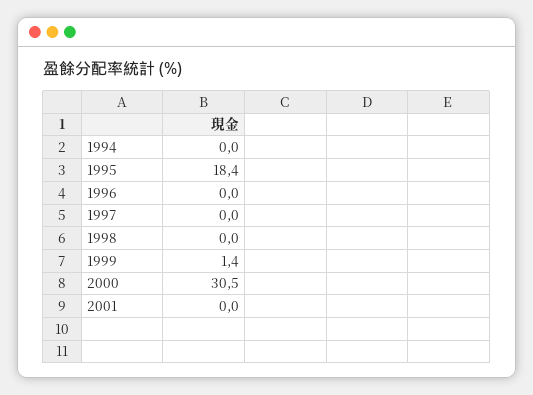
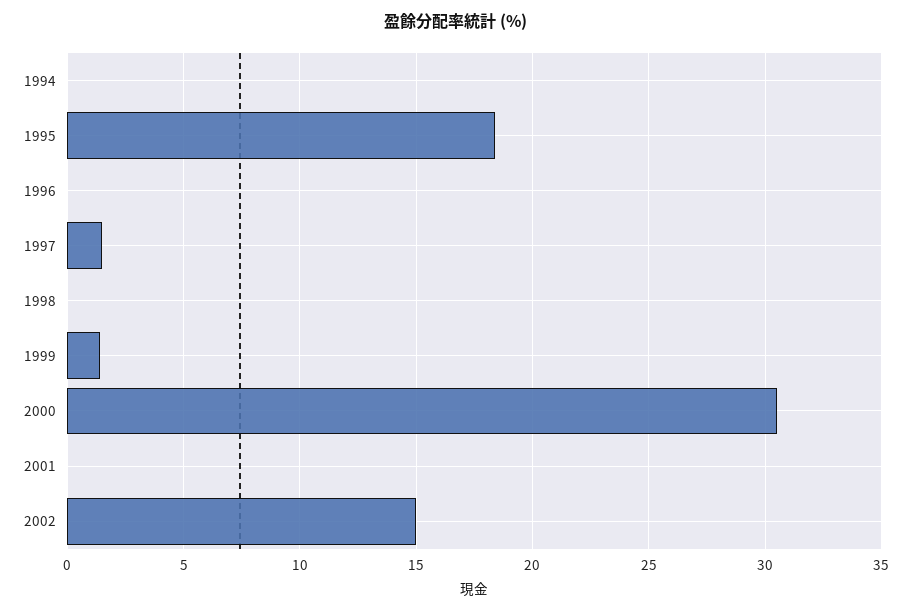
1997: 0 -> 1.5
2002: none -> 15

